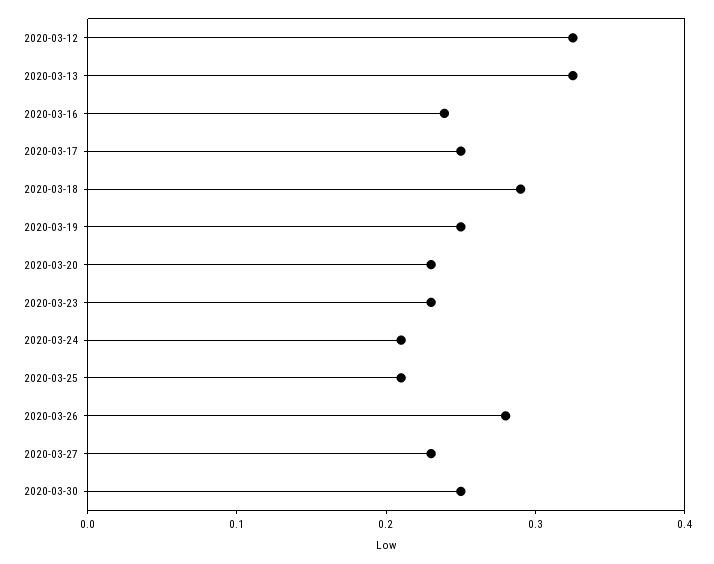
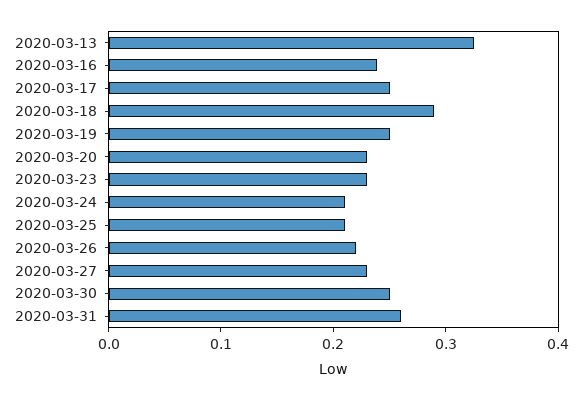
2020-03-12: 0.32 -> none
2020-03-26: 0.28 -> 0.22
2020-03-31: none -> 0.26

